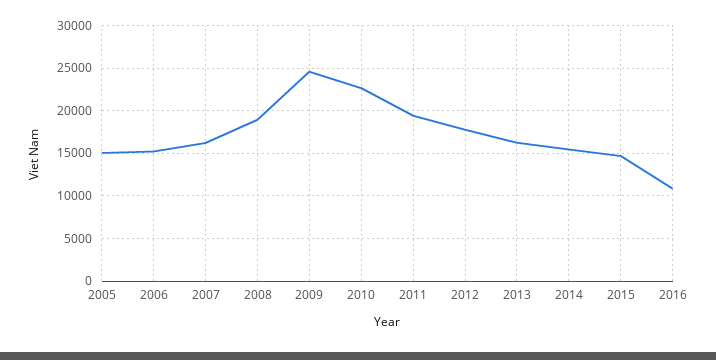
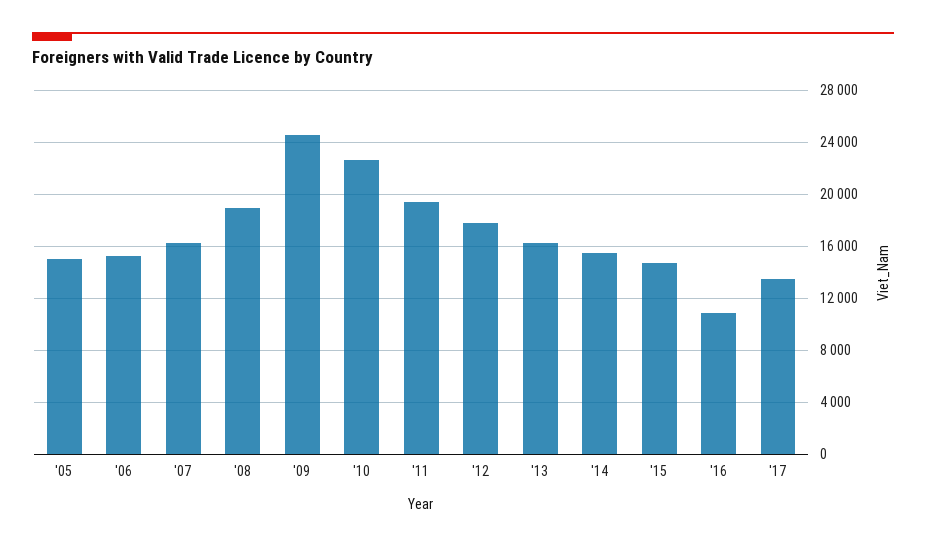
'17: none -> 13500

